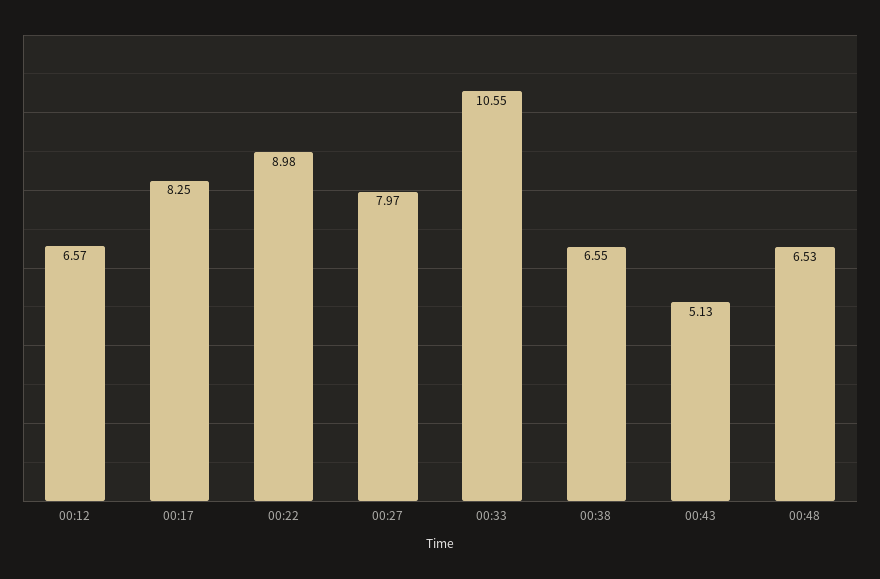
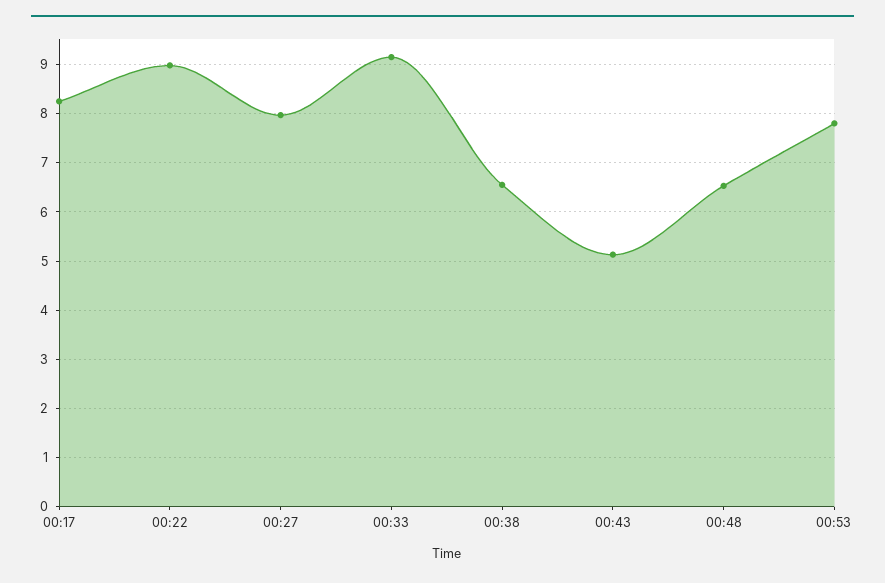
00:12: 6.57 -> none
00:33: 10.55 -> 9.2
00:53: none -> 7.8

